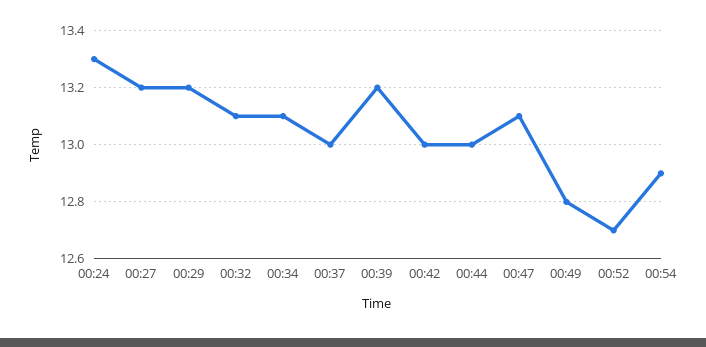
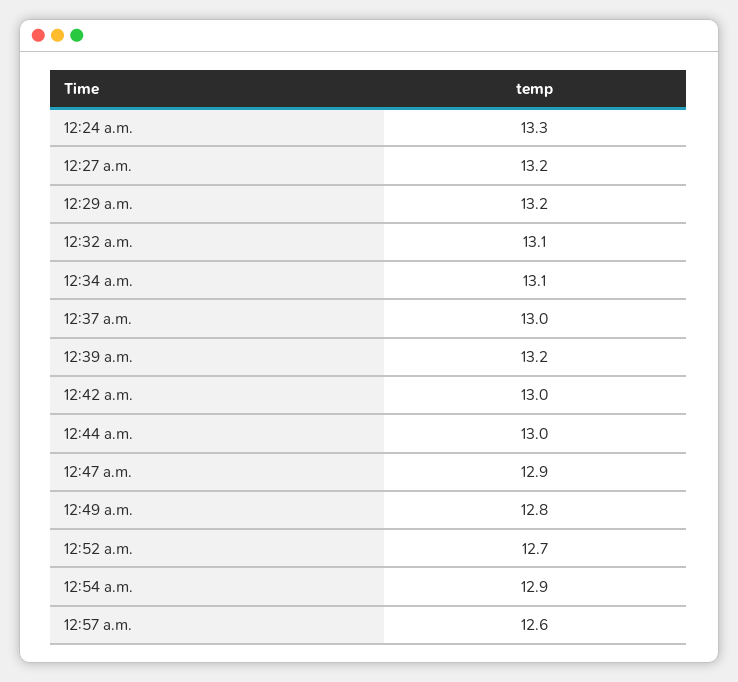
00:47: 13.1 -> 12.9
12:57 a.m.: none -> 12.6

